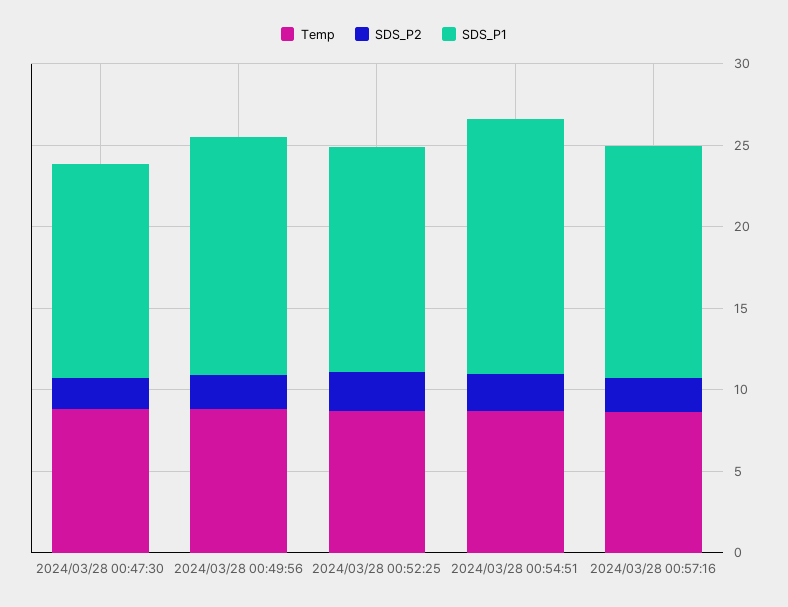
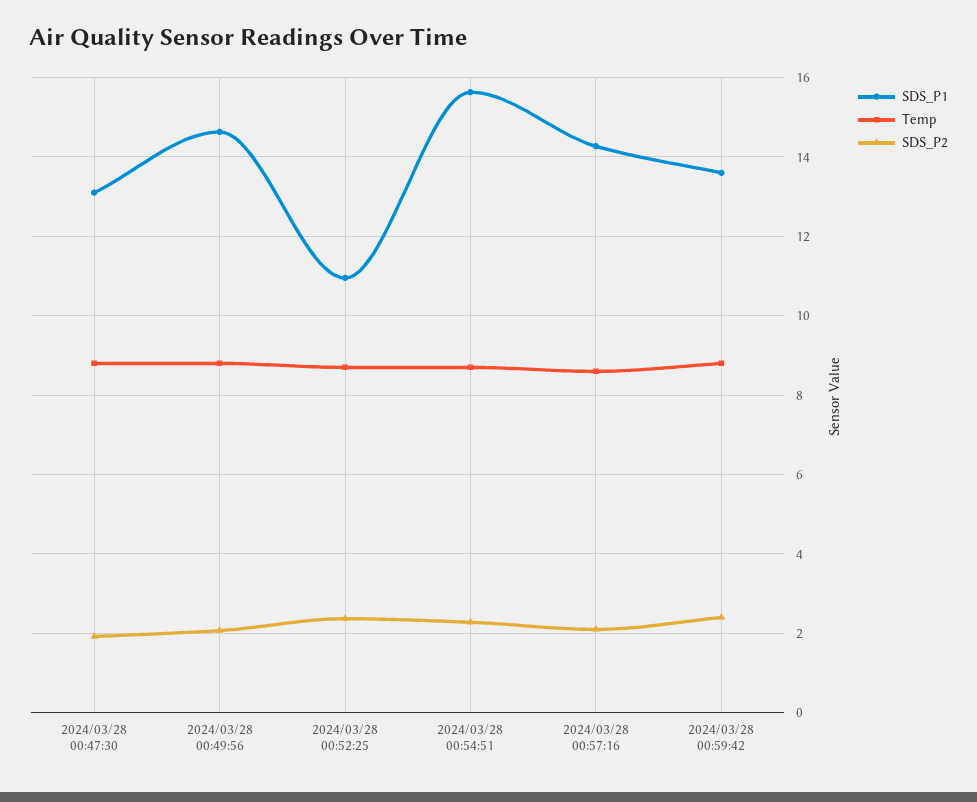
SDS_P1, 2024/03/28 00:52:25: 14 -> 11
SDS_P1, 2024/03/28 00:59:42: none -> 13.6
Temp, 2024/03/28 00:59:42: none -> 8.8
SDS_P2, 2024/03/28 00:59:42: none -> 2.4

